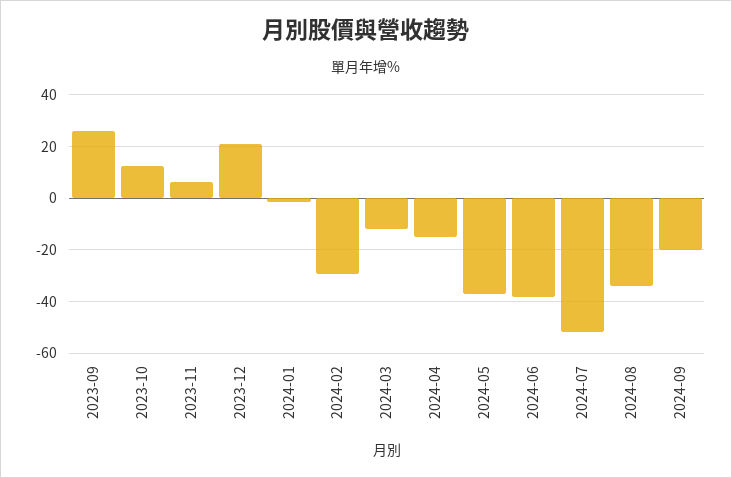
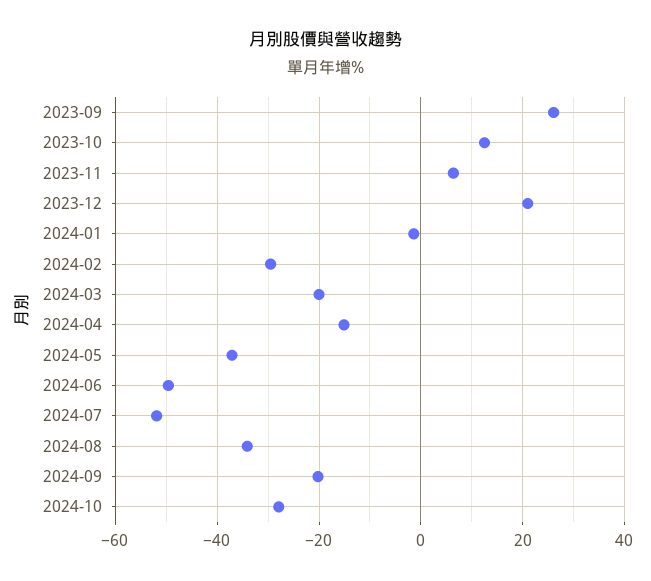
2024-03: -12.5 -> -20
2024-06: -37.5 -> -50
2024-10: none -> -28

